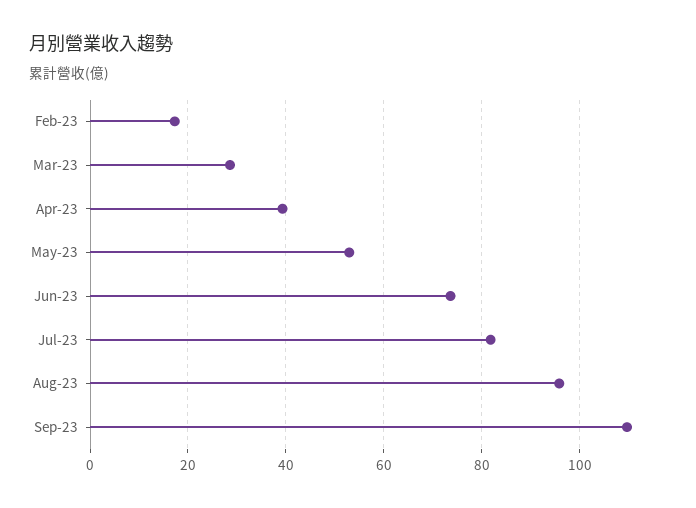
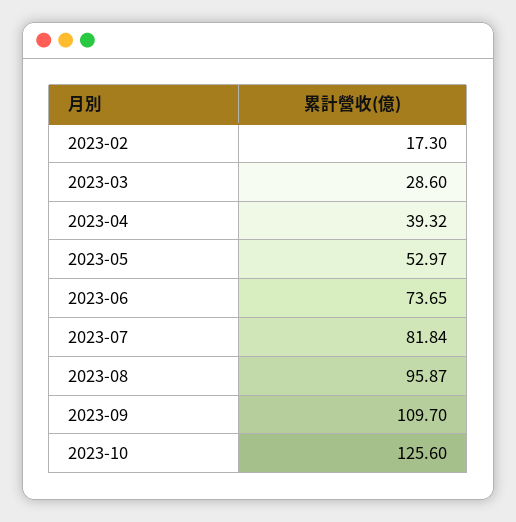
2023-10: none -> 125.6

